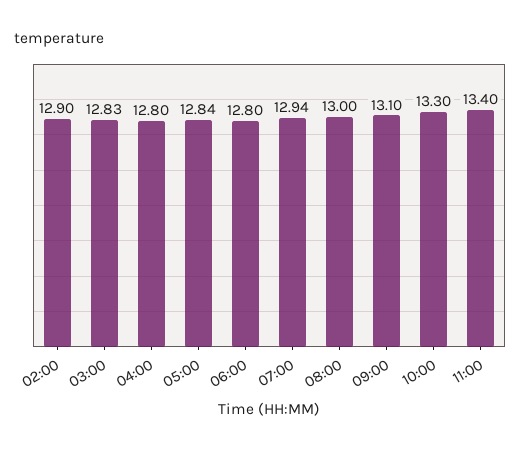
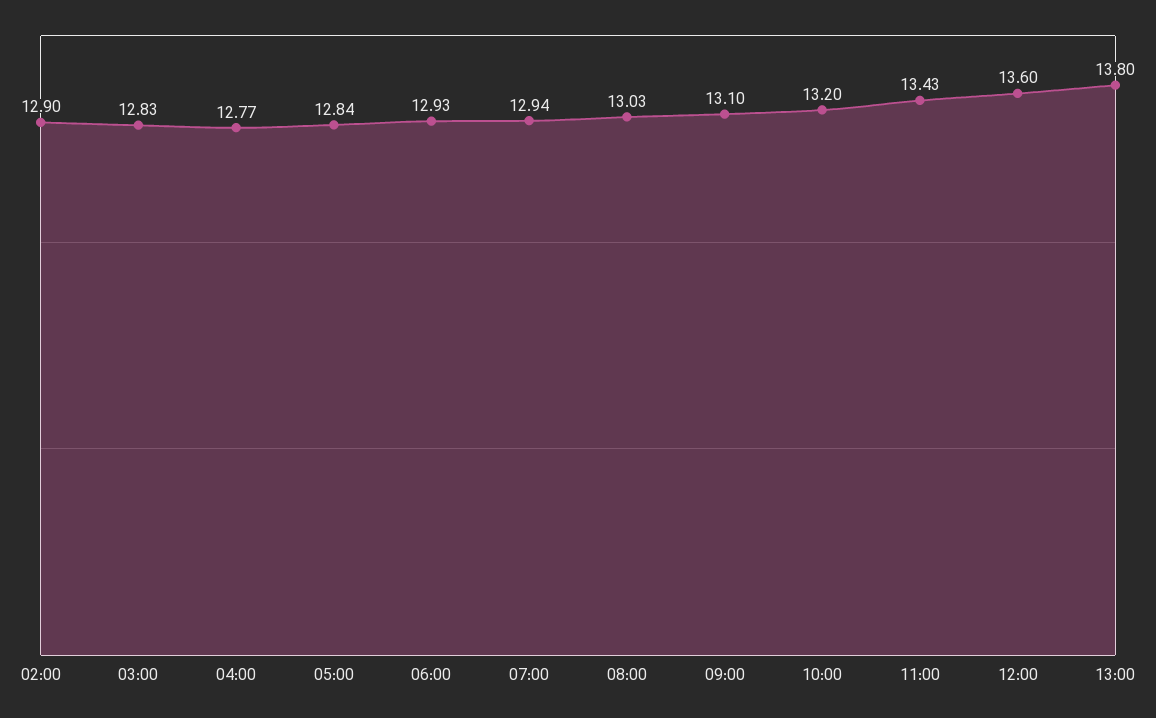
04:00: 12.8 -> 12.77
06:00: 12.8 -> 12.93
08:00: 13 -> 13.03
10:00: 13.3 -> 13.2
11:00: 13.4 -> 13.43
12:00: none -> 13.6
13:00: none -> 13.8

